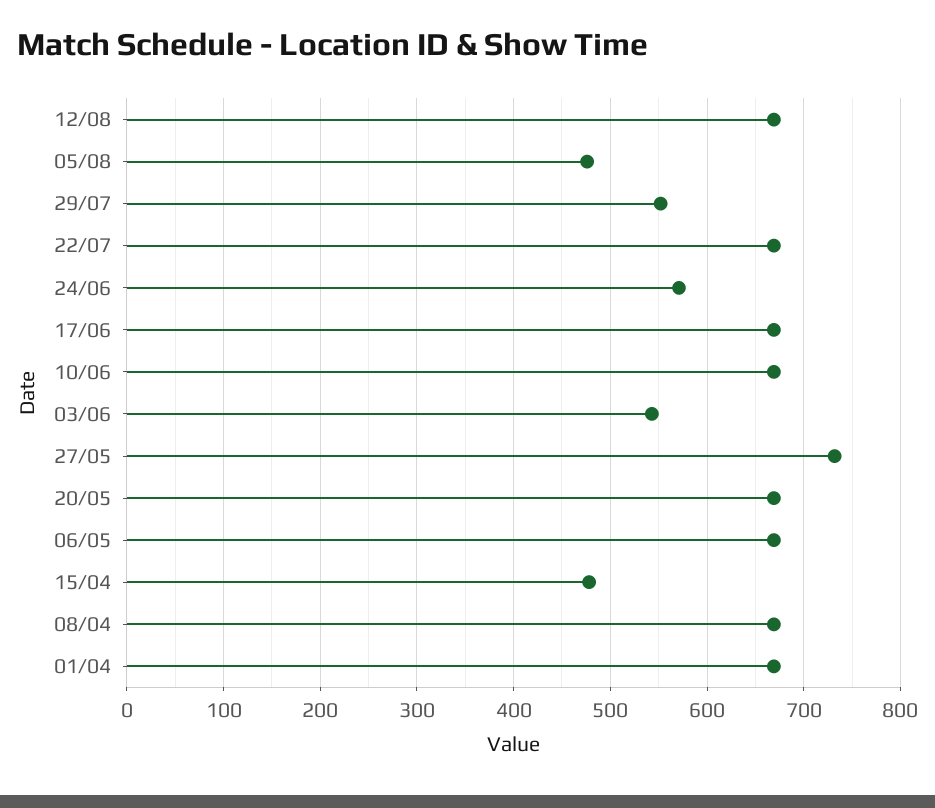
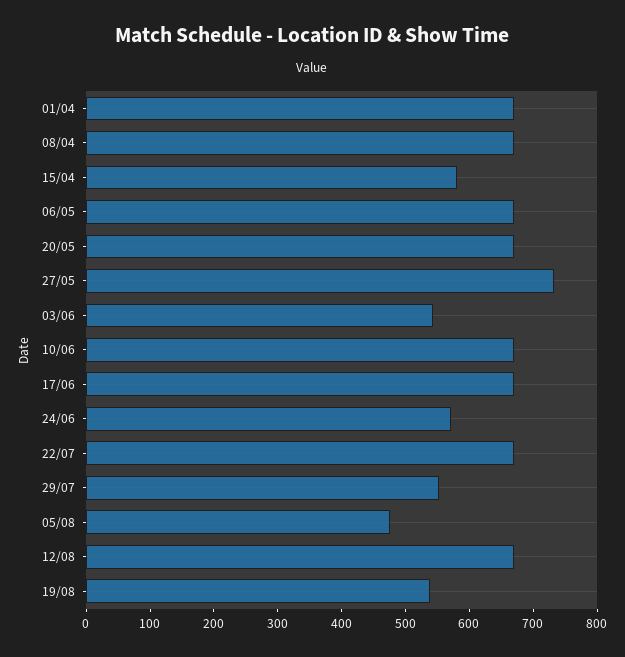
15/04: 480 -> 580
19/08: none -> 540

